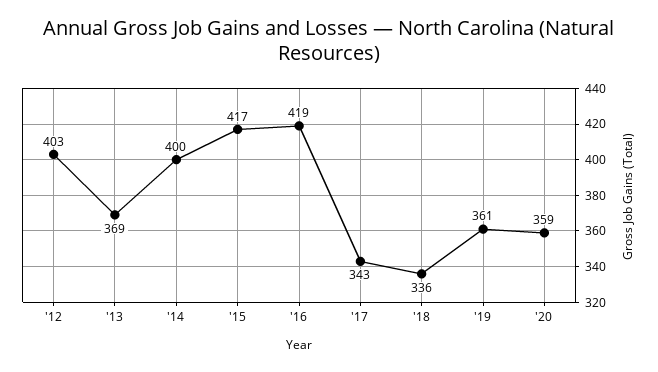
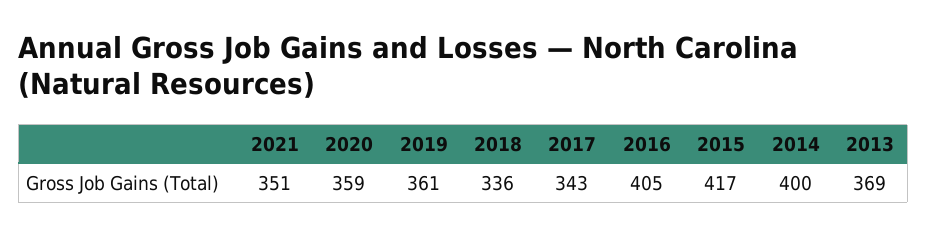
'12: 403 -> none
'16: 419 -> 405
2021: none -> 351

